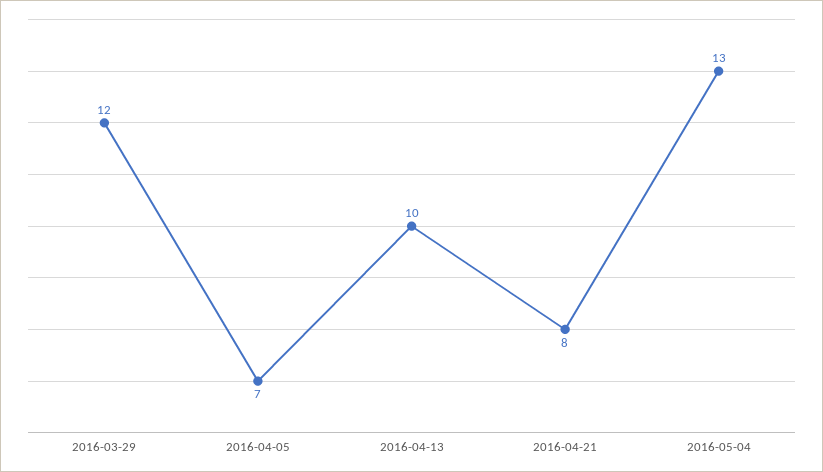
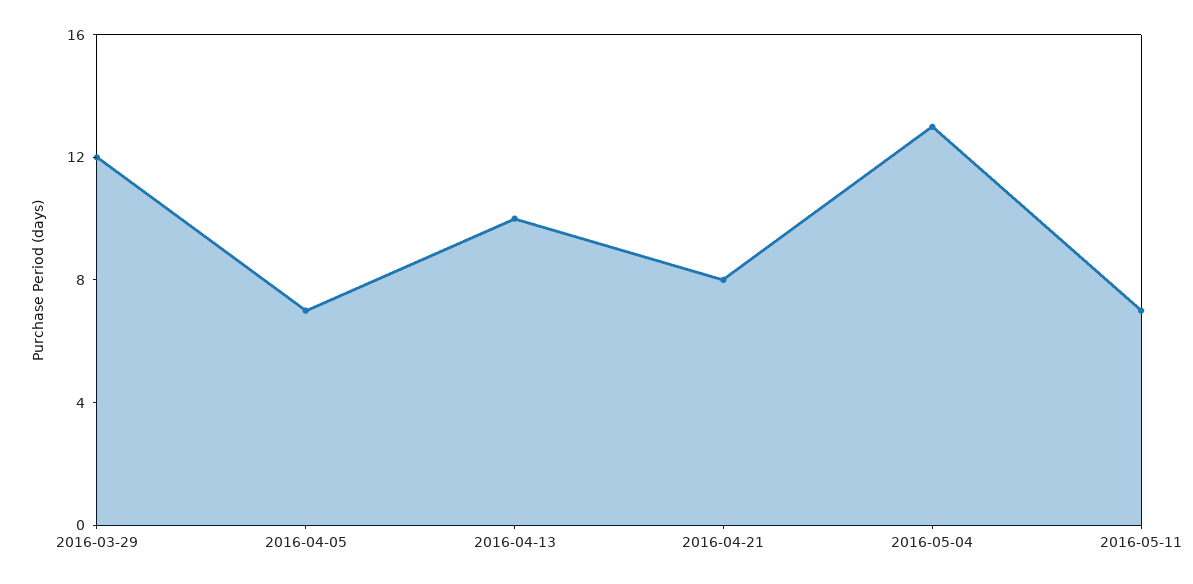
2016-05-11: none -> 7

